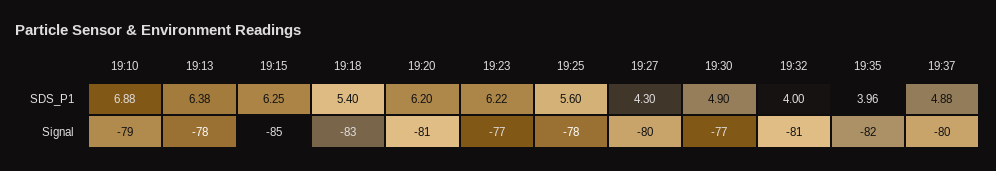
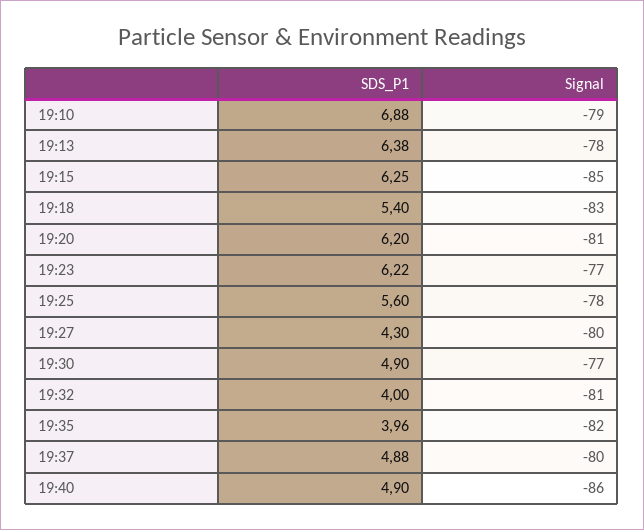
19:40, SDS_P1: none -> 4.9
19:40, Signal: none -> -86

